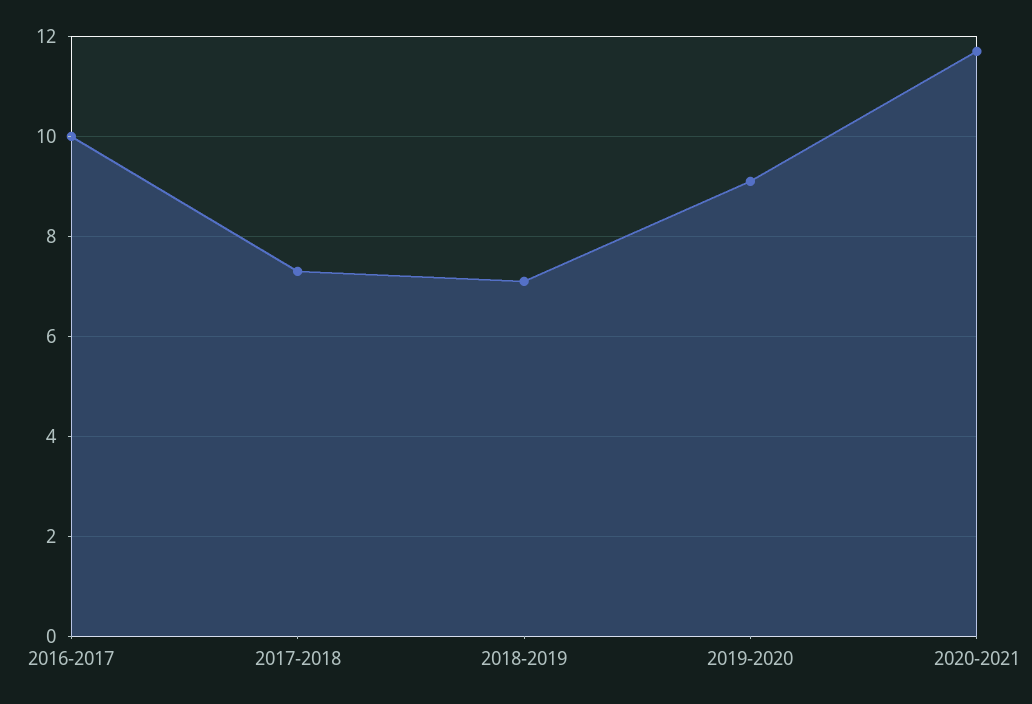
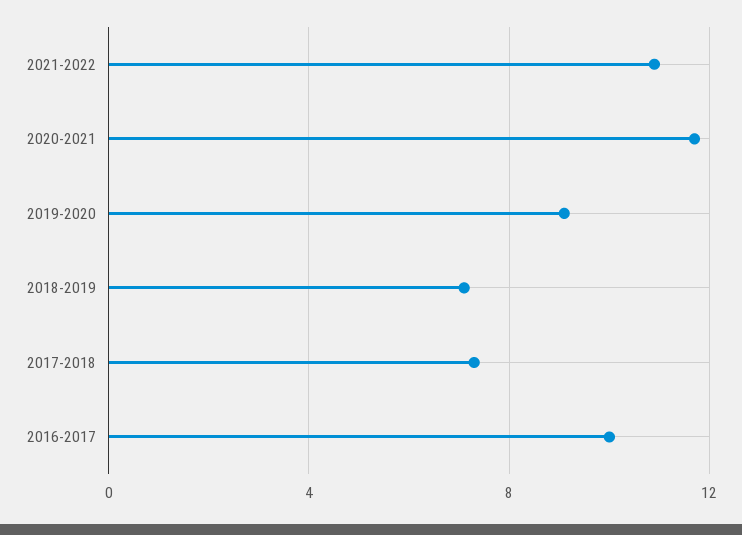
2021-2022: none -> 11

